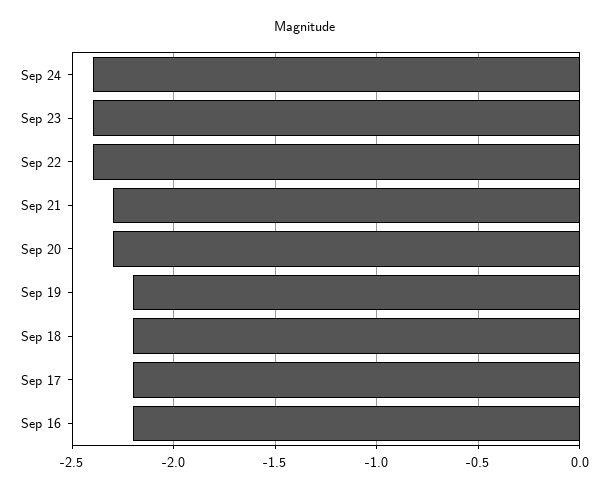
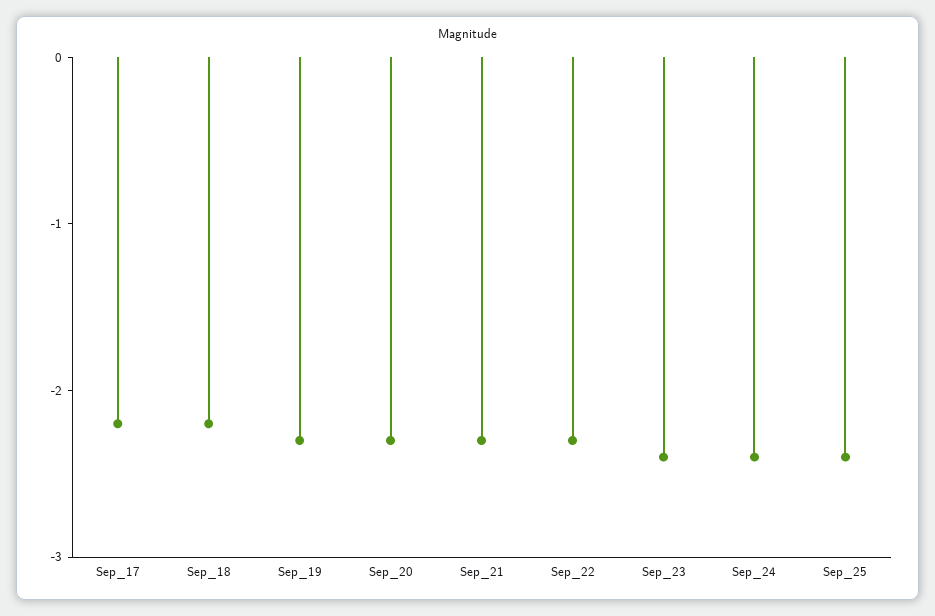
Sep 22: -2.4 -> -2.3
Sep 19: -2.2 -> -2.3
Sep 16: -2.2 -> none
Sep_25: none -> -2.4

